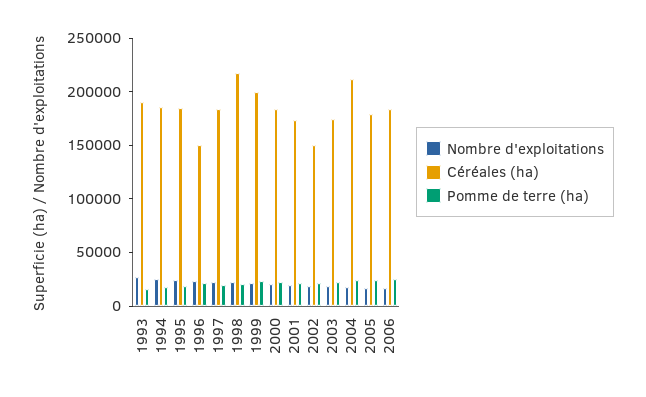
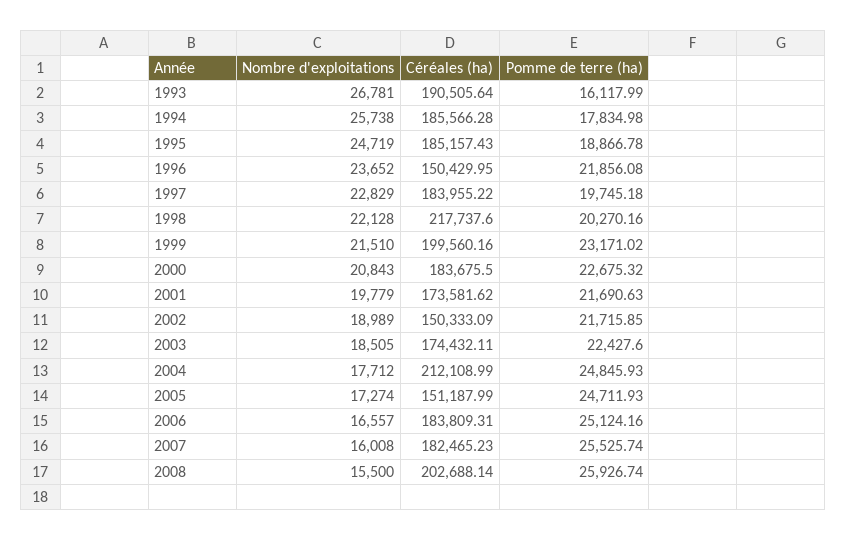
Céréales (ha), 2005: 180000 -> 151187.99
Nombre d'exploitations, 2007: none -> 16008
Céréales (ha), 2007: none -> 182465.23
Pomme de terre (ha), 2007: none -> 25525.74
Nombre d'exploitations, 2008: none -> 15500
Céréales (ha), 2008: none -> 202688.14
Pomme de terre (ha), 2008: none -> 25926.74

